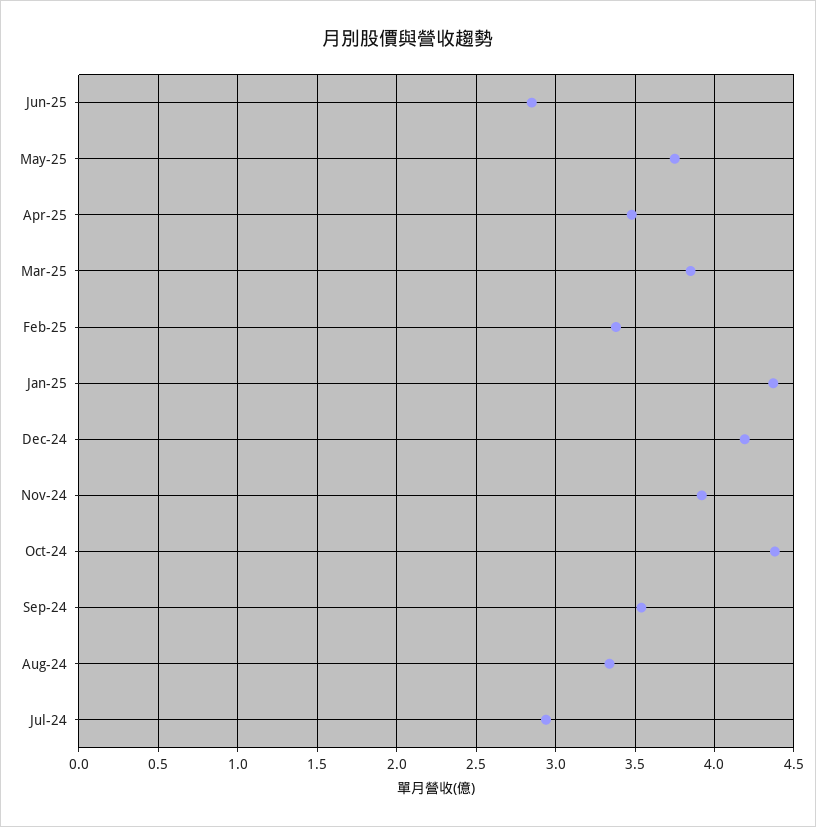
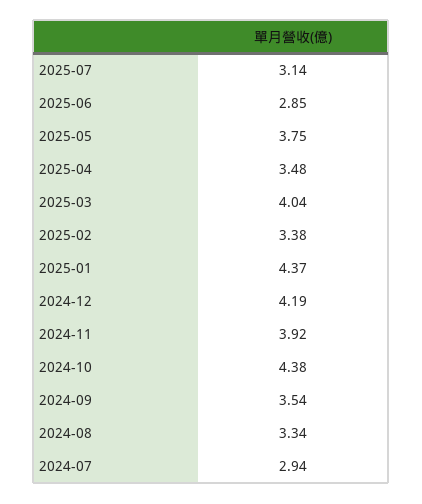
Mar-25: 3.85 -> 4.04
2025-07: none -> 3.14

